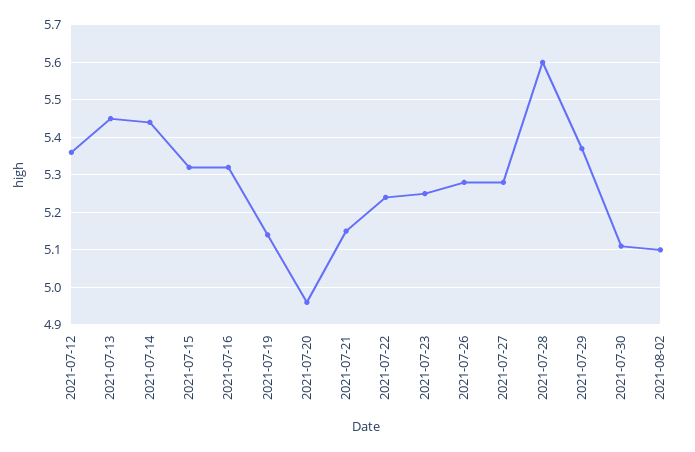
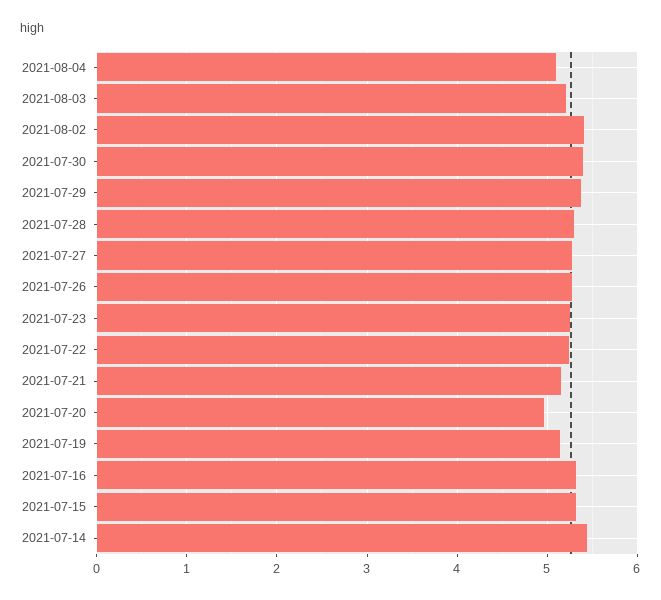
2021-07-12: 5.35 -> none
2021-07-13: 5.45 -> none
2021-07-28: 5.6 -> 5.3
2021-07-30: 5.1 -> 5.4
2021-08-02: 5.1 -> 5.4
2021-08-04: none -> 5.1
2021-08-03: none -> 5.2

